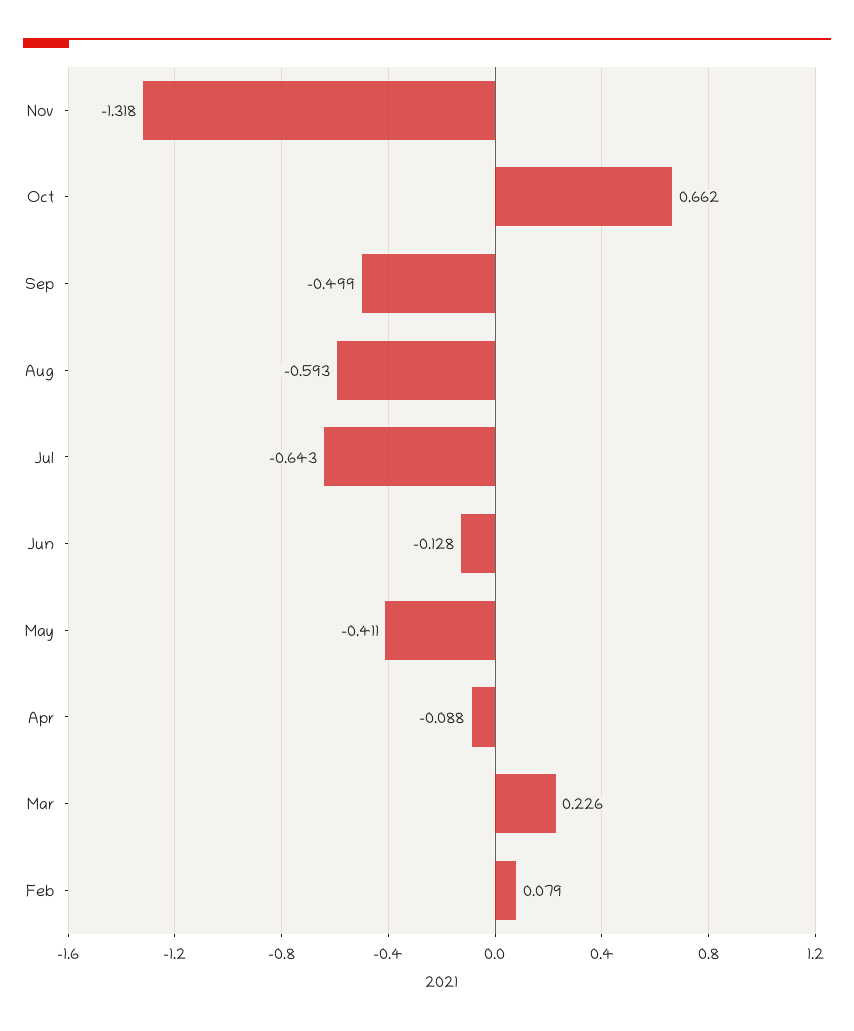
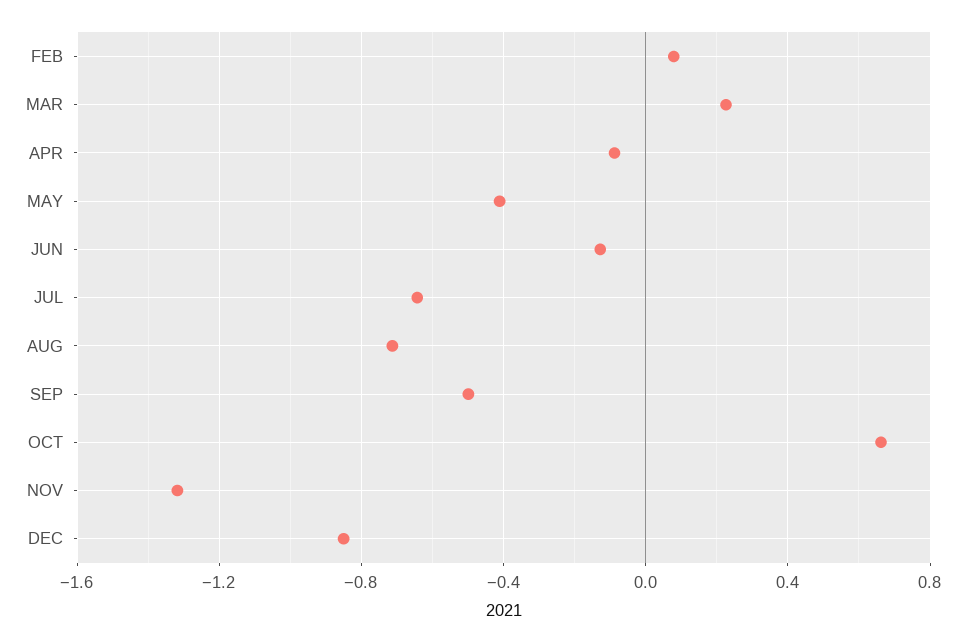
Aug: -0.593 -> -0.7
DEC: none -> -0.85

